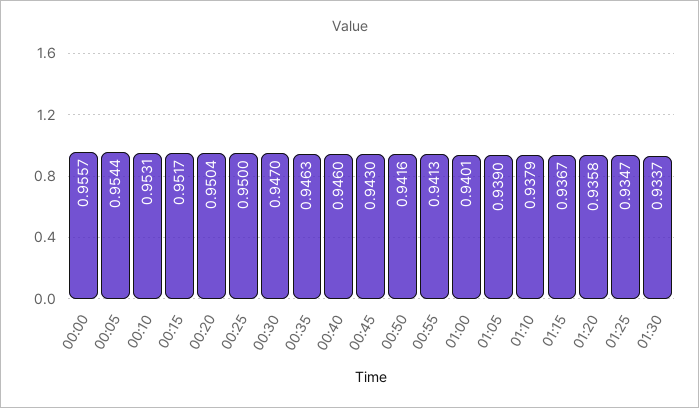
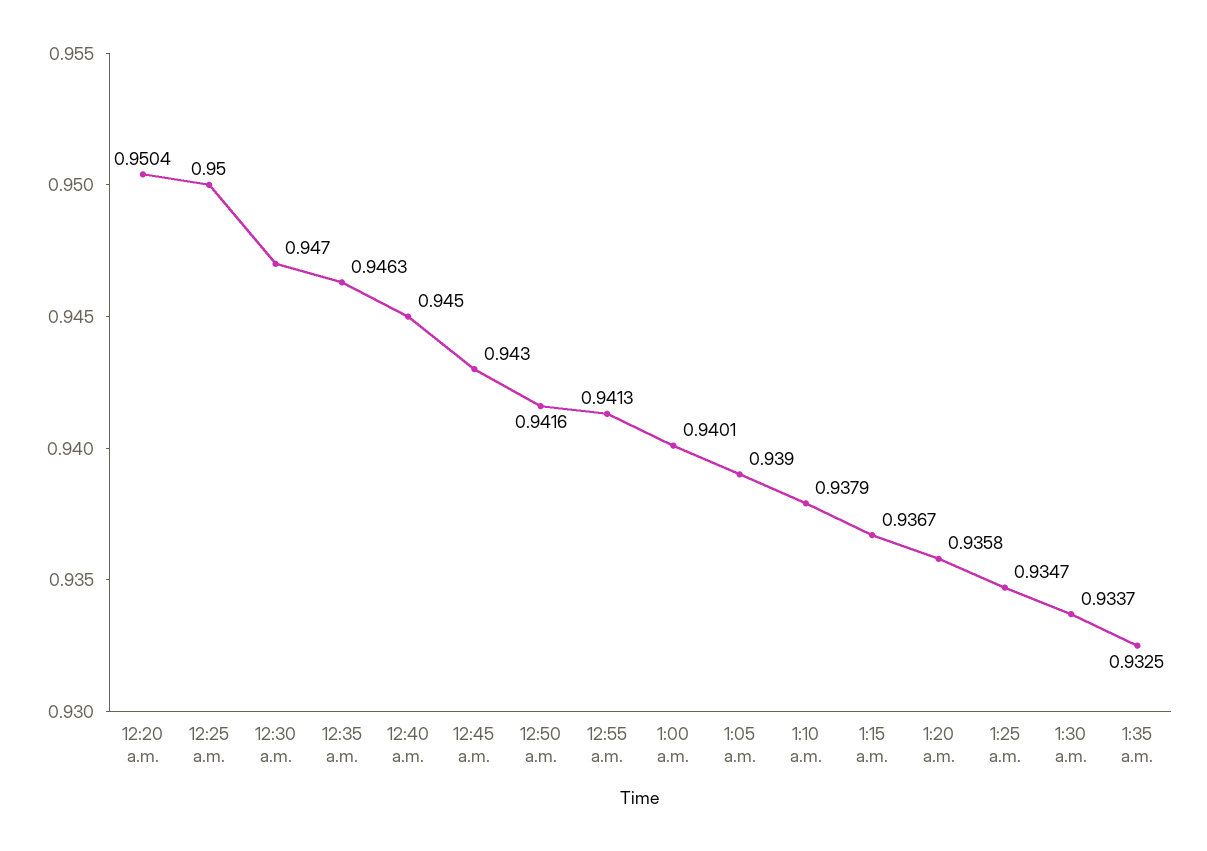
00:00: 0.9557 -> none
00:05: 0.9544 -> none
00:10: 0.9531 -> none
00:15: 0.9517 -> none
00:40: 0.946 -> 0.945
1:35 a.m.: none -> 0.9325

